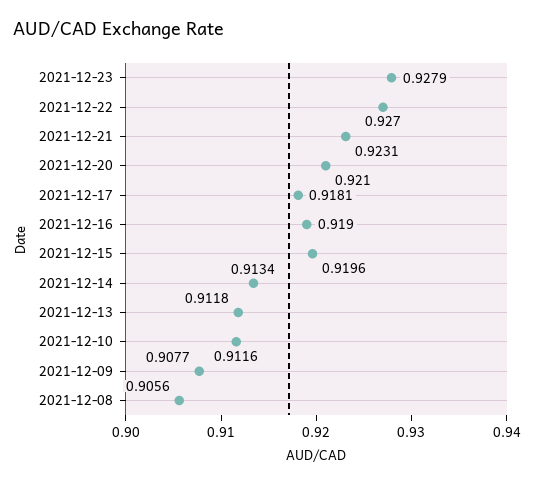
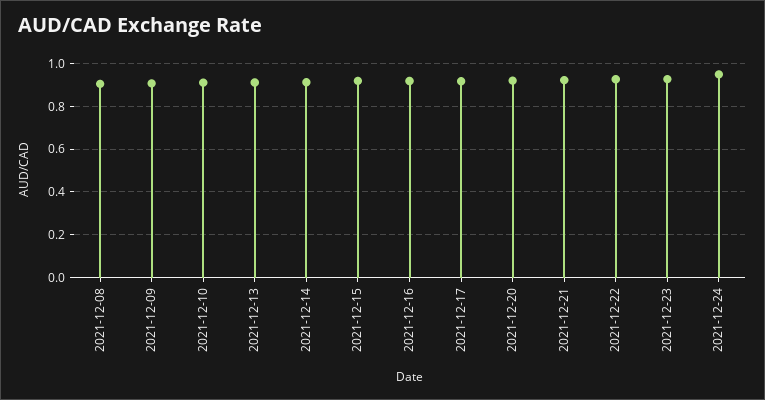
2021-12-24: none -> 0.95

